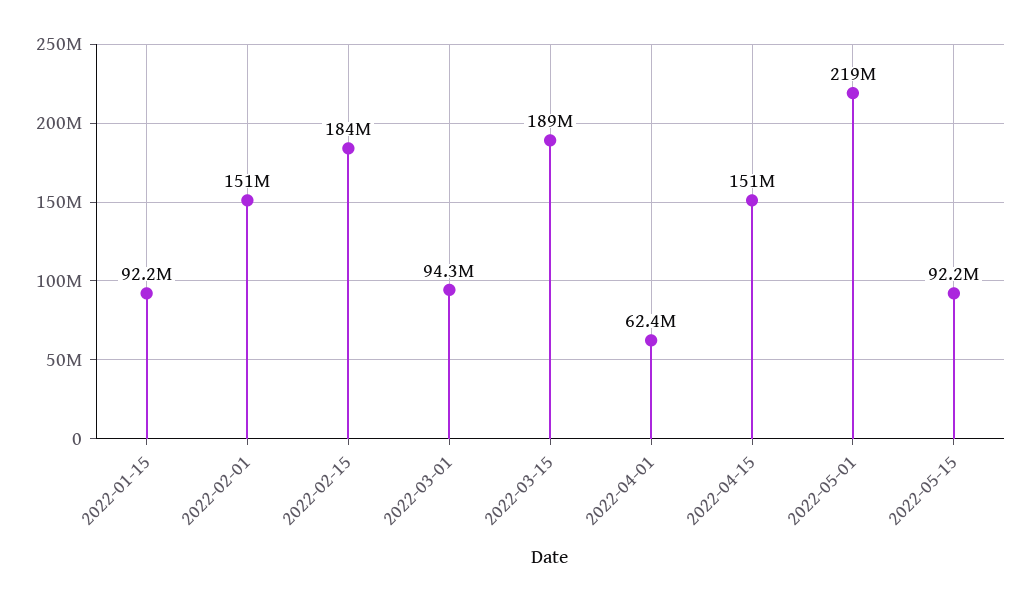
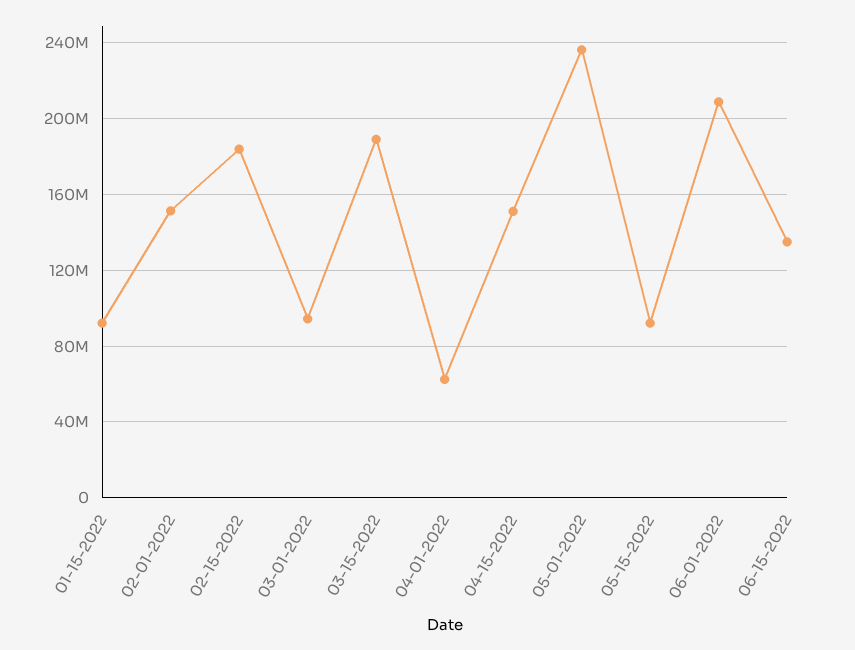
2022-05-01: 219000000 -> 235000000
06-01-2022: none -> 210000000
06-15-2022: none -> 135000000

